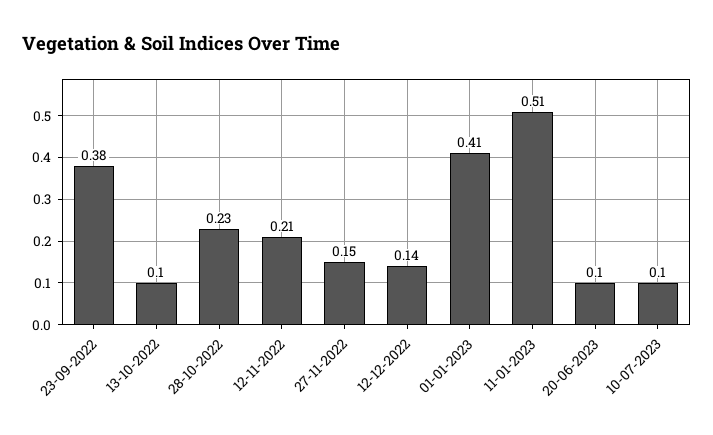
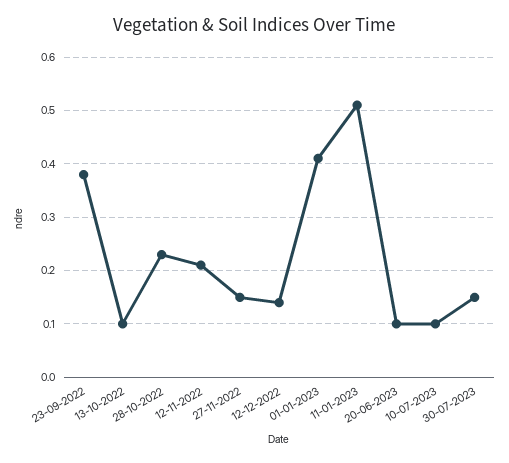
30-07-2023: none -> 0.15

